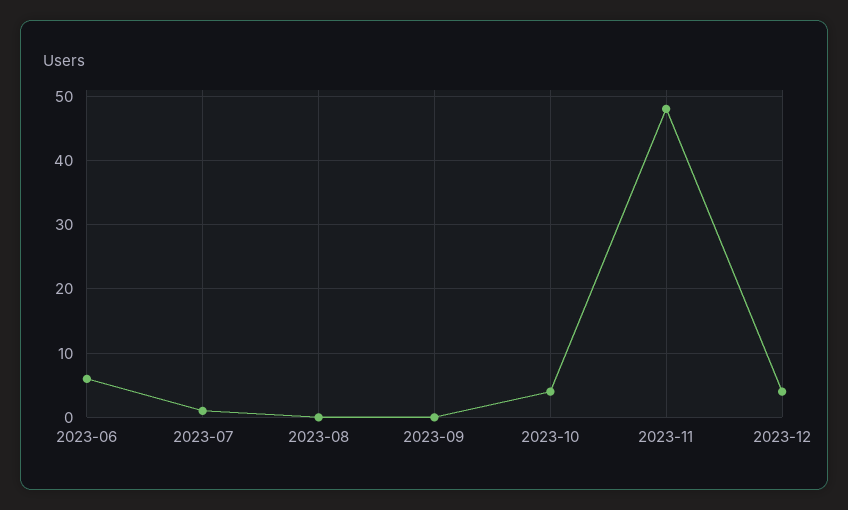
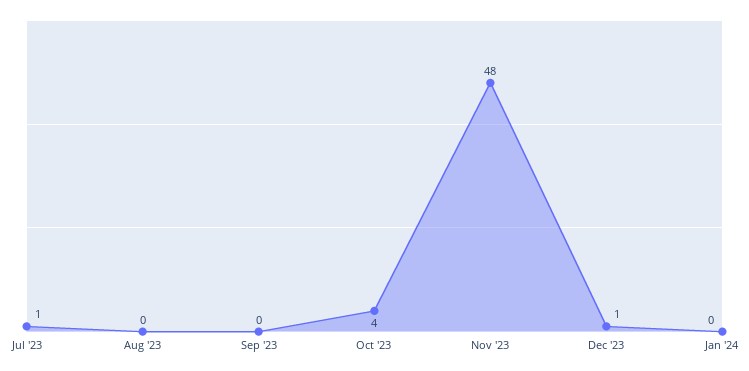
2023-06: 6 -> none
2023-12: 4 -> 1
Jan '24: none -> 0

